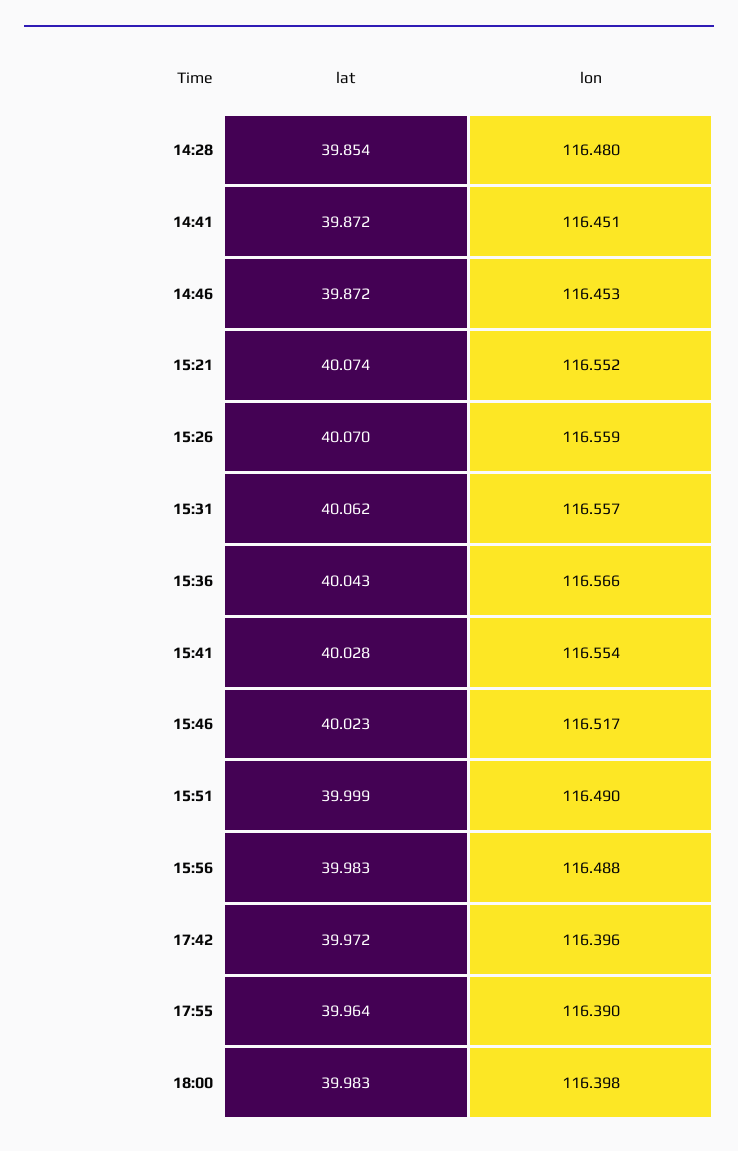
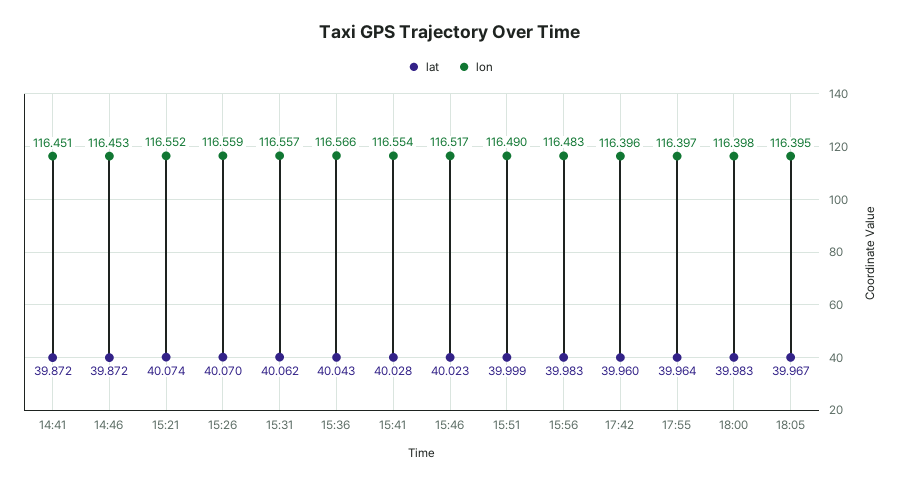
lat, 14:28: 39.854 -> none
lon, 14:28: 116.48 -> none
lon, 15:56: 116.488 -> 116.483
lat, 17:42: 39.972 -> 39.96
lon, 17:55: 116.39 -> 116.397
lat, 18:05: none -> 39.967
lon, 18:05: none -> 116.395

